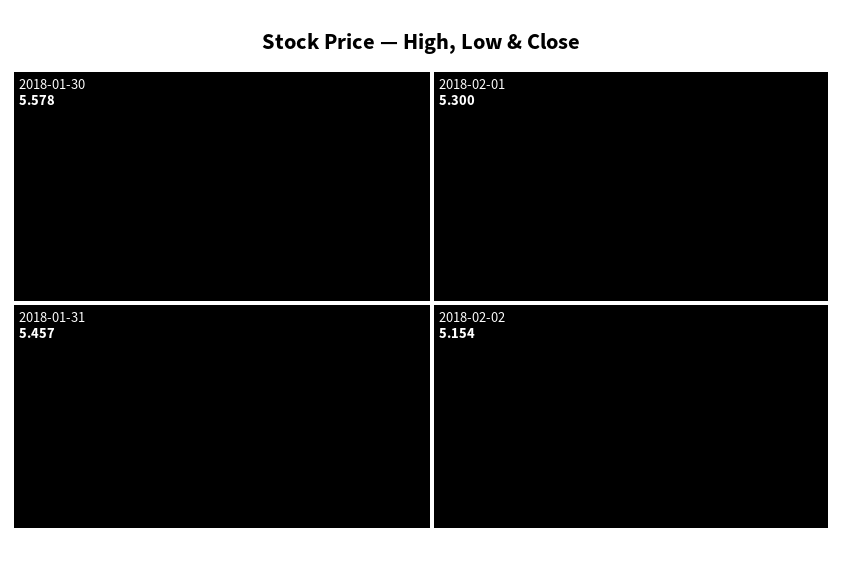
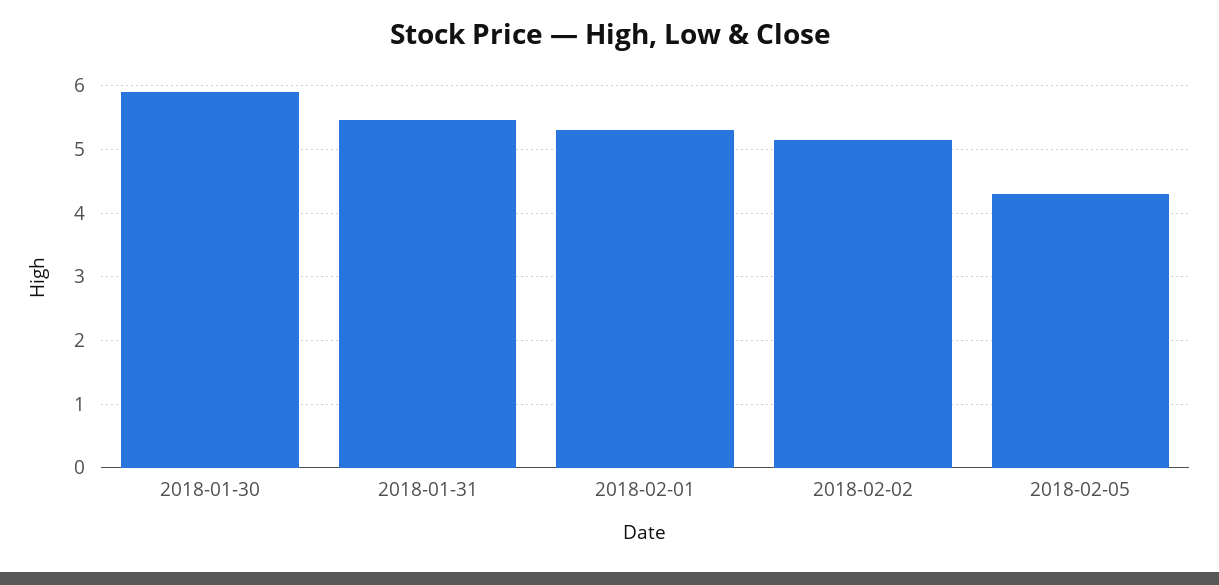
2018-01-30: 5.578 -> 5.9
2018-02-05: none -> 4.3

